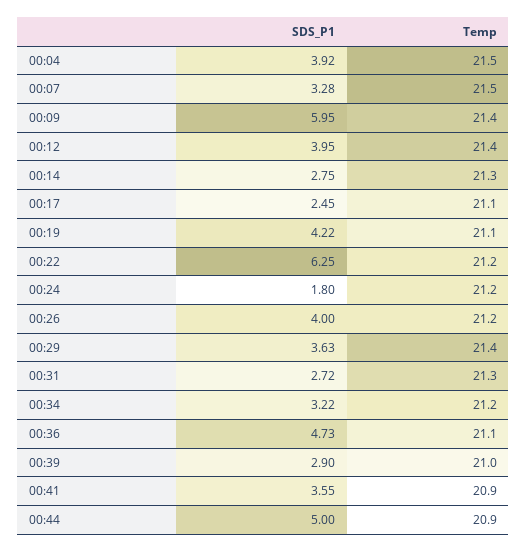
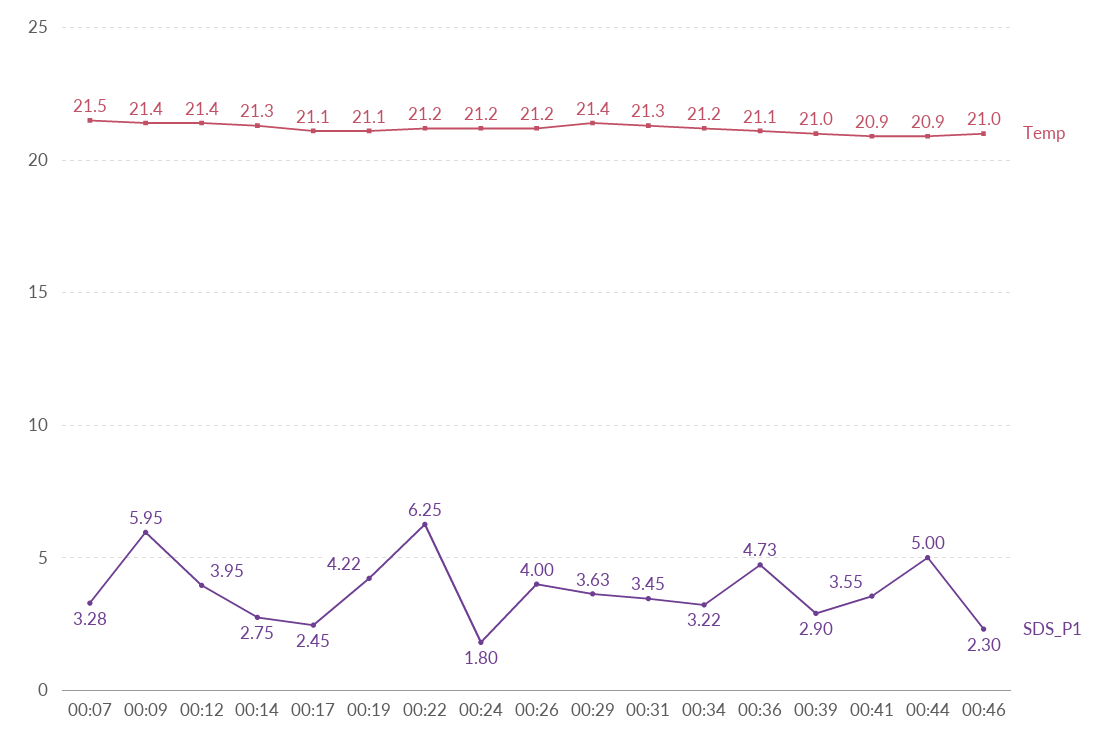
SDS_P1, 00:04: 3.92 -> none
Temp, 00:04: 21.5 -> none
SDS_P1, 00:31: 2.72 -> 3.45
Temp, 00:46: none -> 21
SDS_P1, 00:46: none -> 2.3

